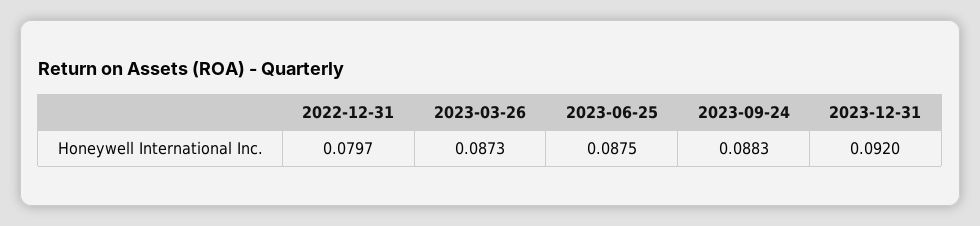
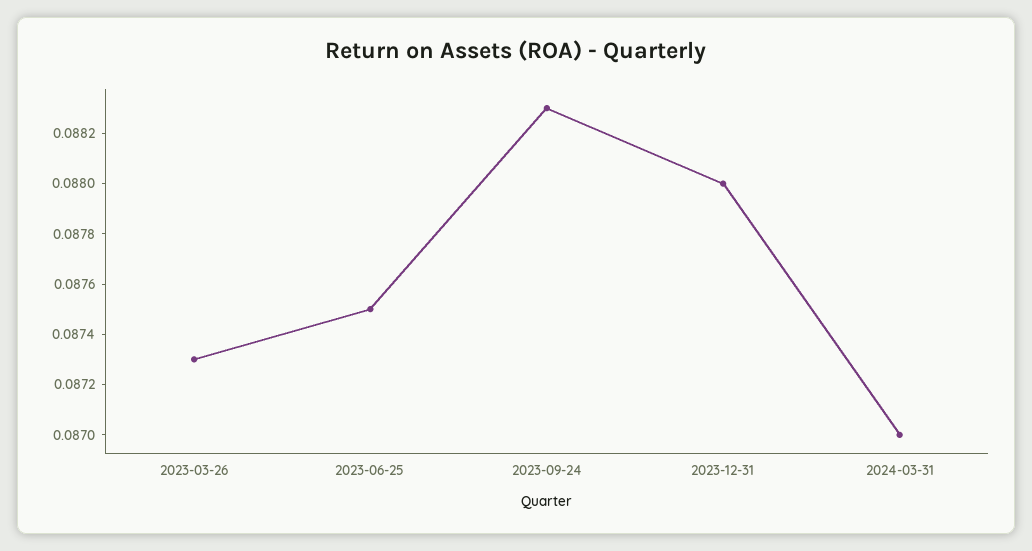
2022-12-31: 0.0797 -> none
2023-12-31: 0.092 -> 0.088
2024-03-31: none -> 0.087

